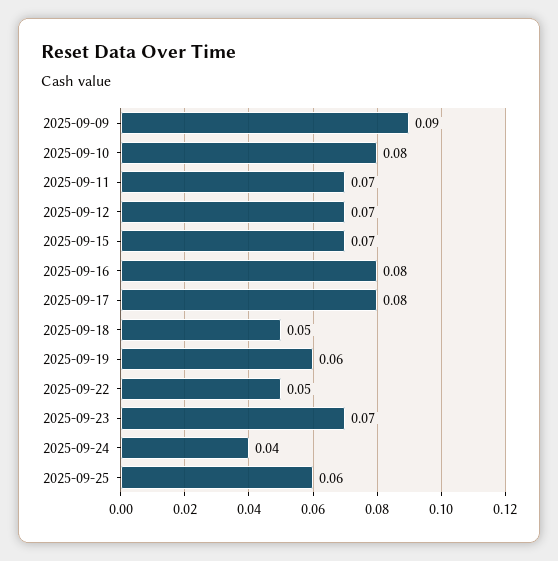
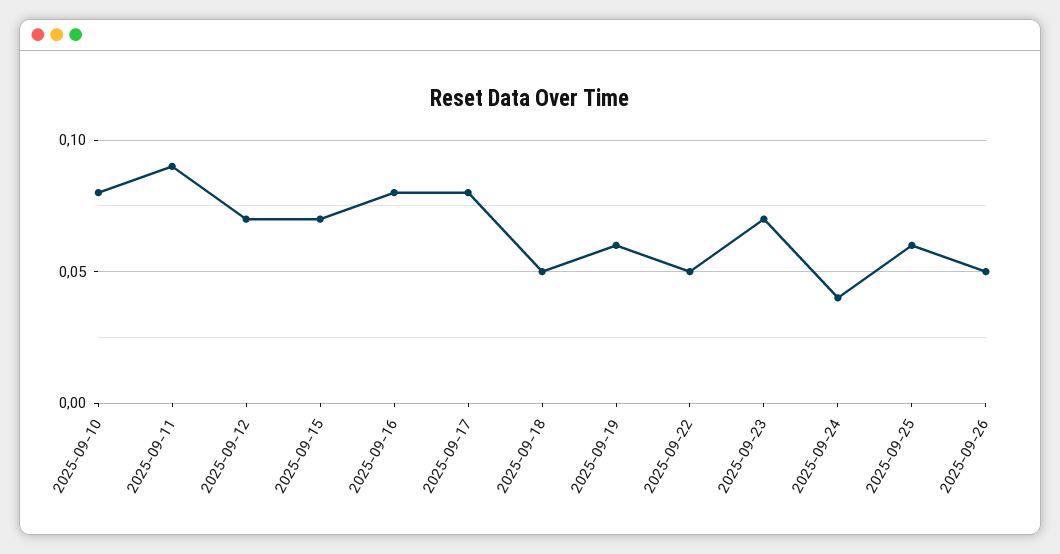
2025-09-09: 0.09 -> none
2025-09-11: 0.07 -> 0.09
2025-09-26: none -> 0.05

